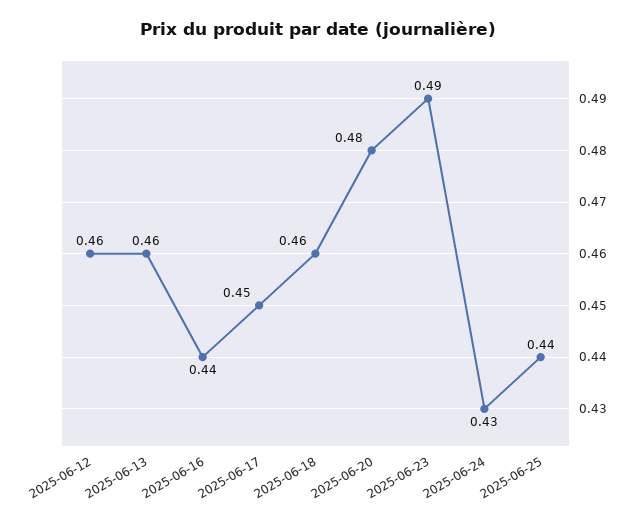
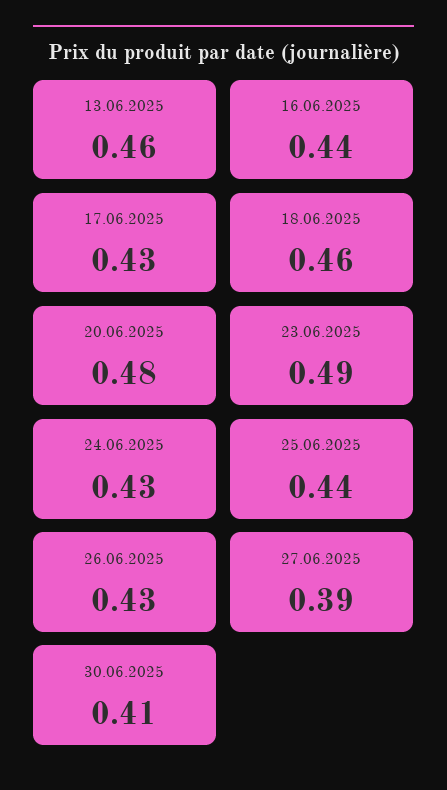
2025-06-12: 0.46 -> none
2025-06-17: 0.45 -> 0.43
26.06.2025: none -> 0.43
27.06.2025: none -> 0.39
30.06.2025: none -> 0.41

